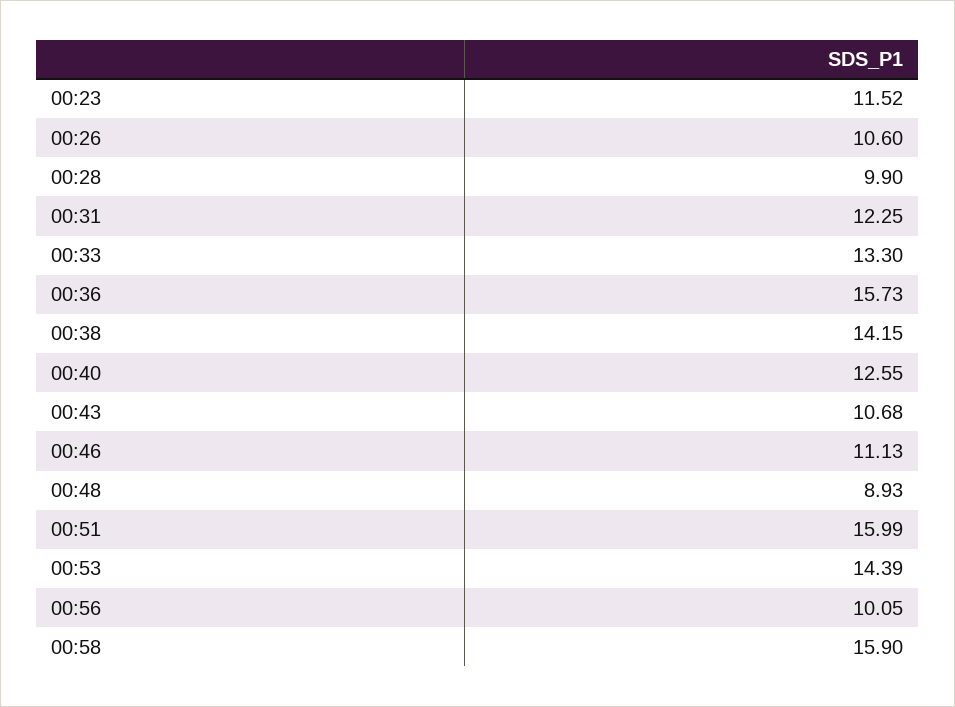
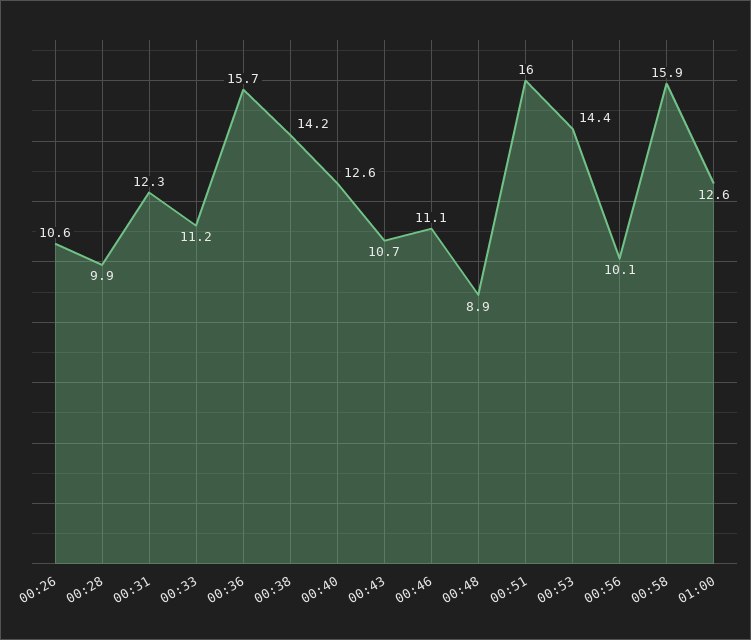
00:23: 11.52 -> none
00:33: 13.3 -> 11.2
01:00: none -> 12.6

